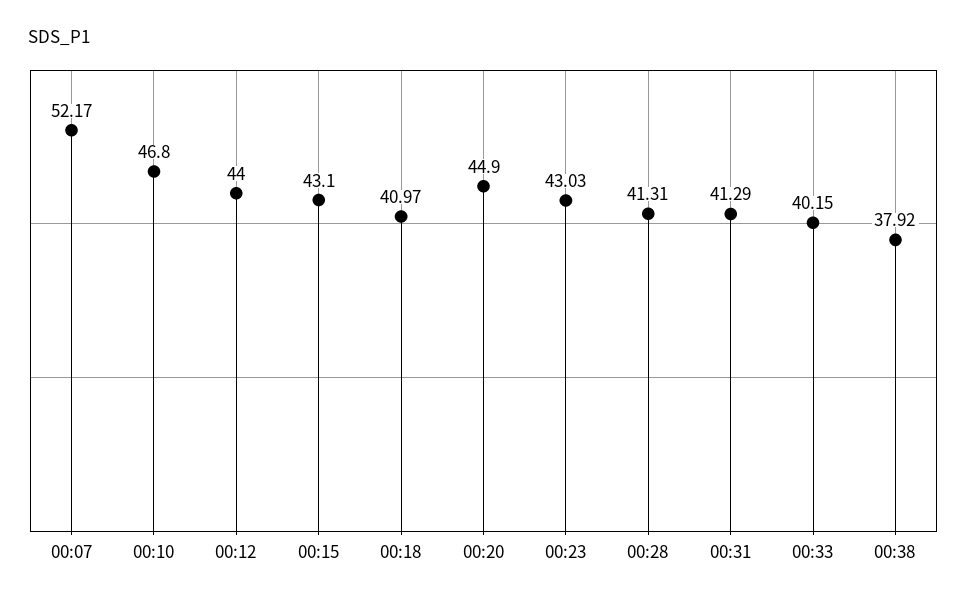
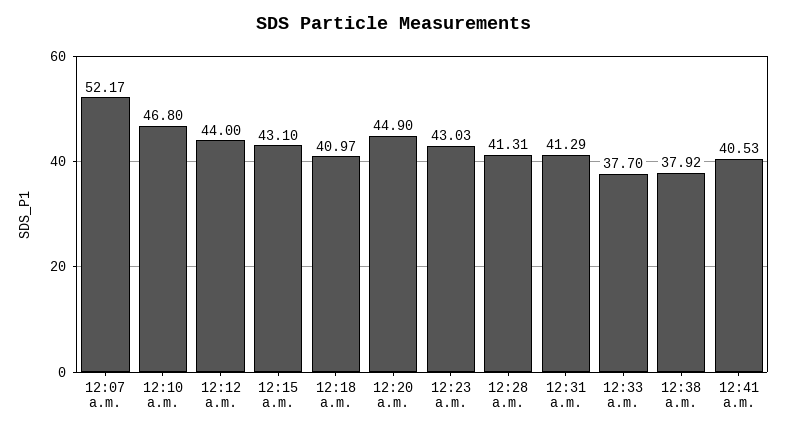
00:33: 40.15 -> 37.7
12:41 a.m.: none -> 40.53

